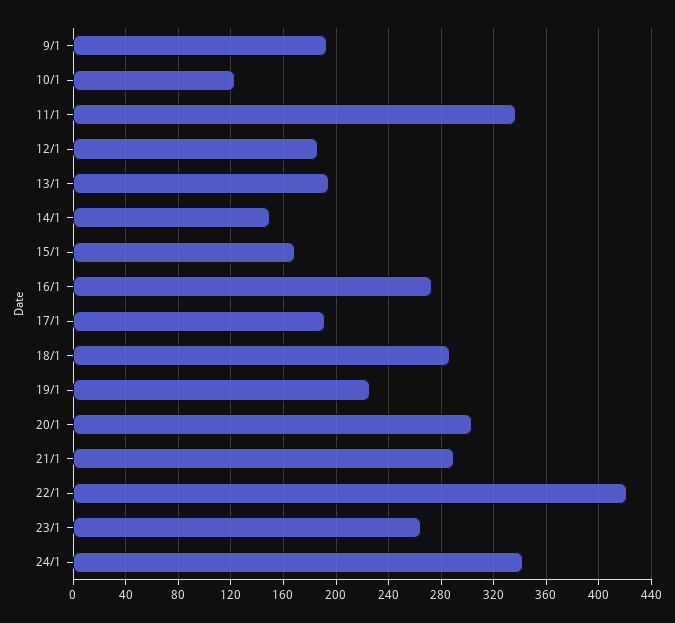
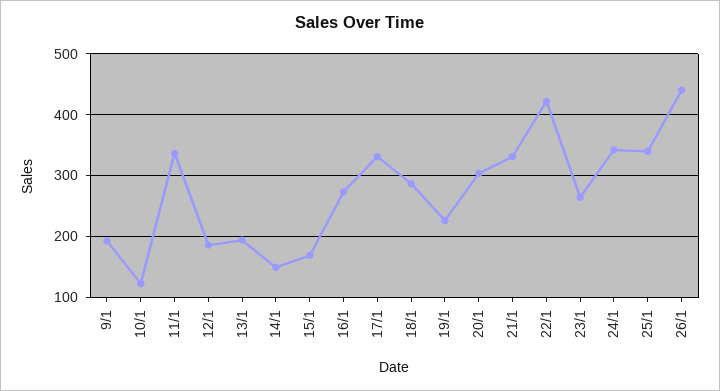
17/1: 190 -> 330
21/1: 290 -> 330
25/1: none -> 340
26/1: none -> 440

